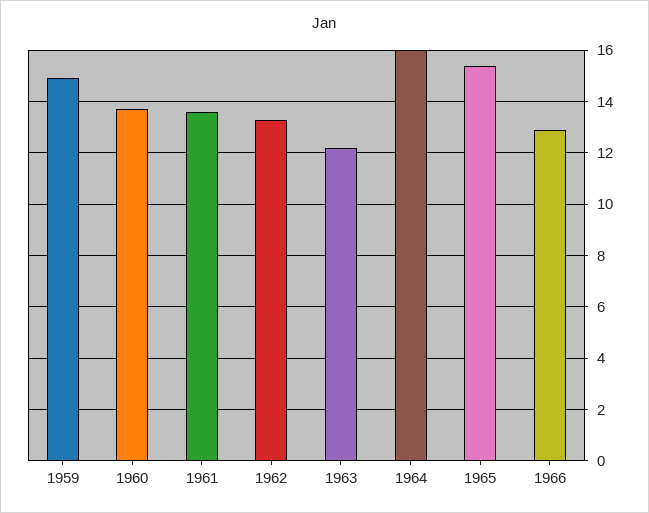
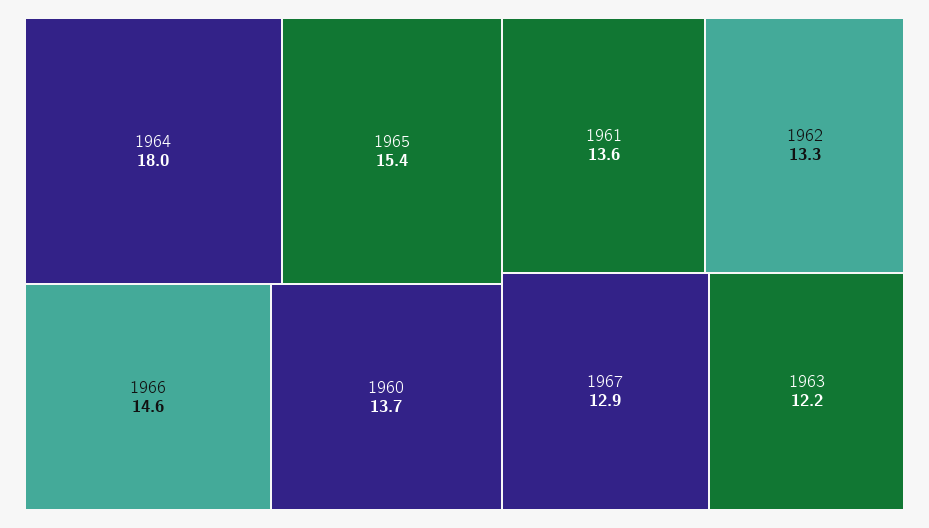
1959: 15 -> none
1964: 16 -> 18
1966: 13 -> 14.6
1967: none -> 12.9

